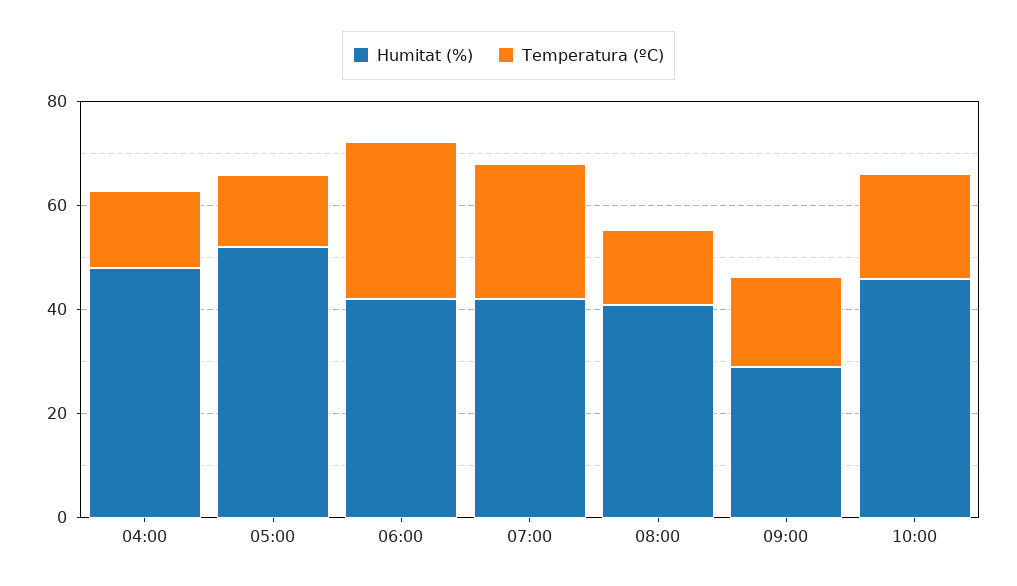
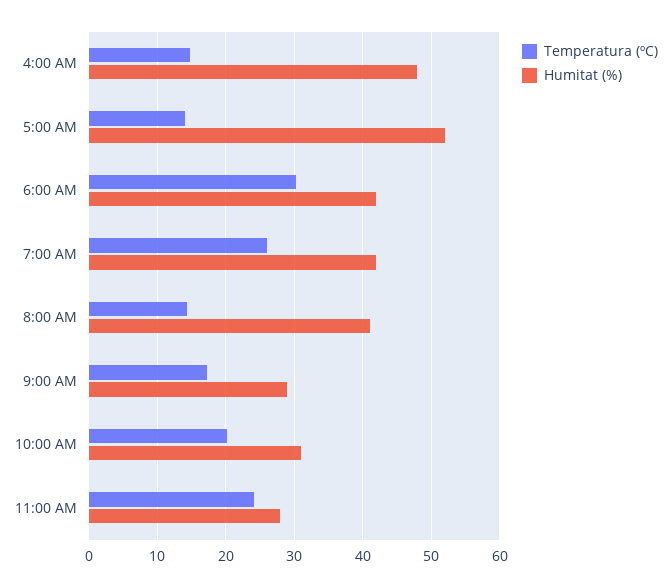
Humitat (%), 10:00: 45 -> 31
Temperatura (ºC), 11:00 AM: none -> 24
Humitat (%), 11:00 AM: none -> 28

